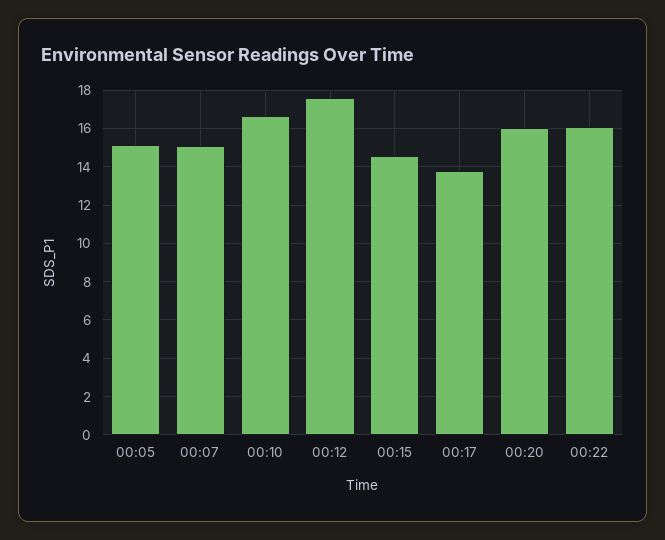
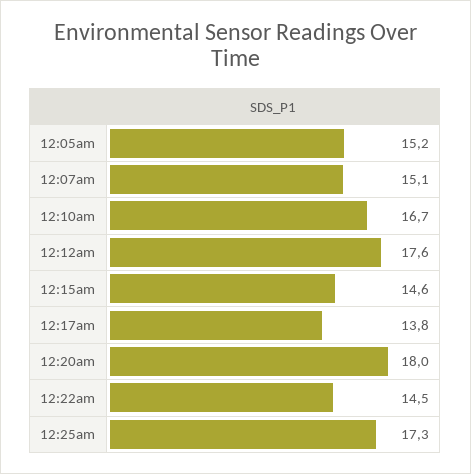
00:20: 16 -> 18
00:22: 16 -> 14.5
12:25am: none -> 17.3

